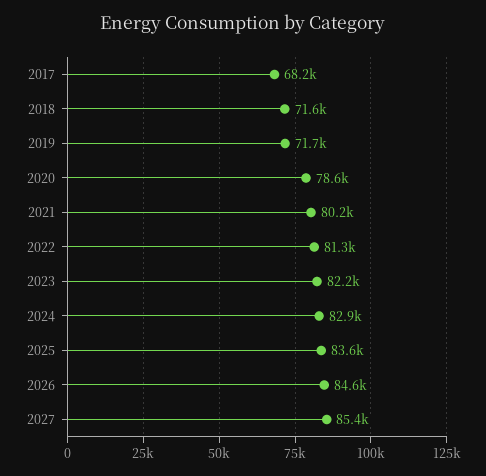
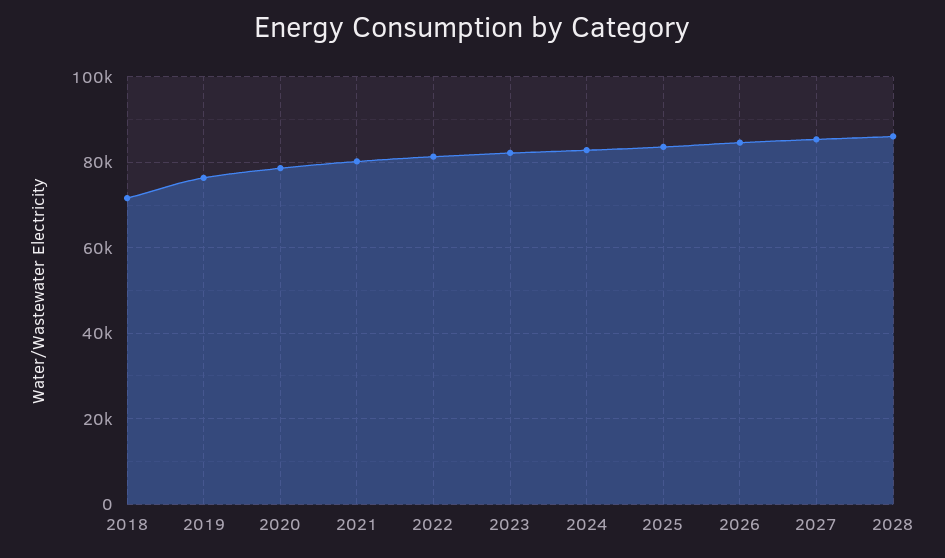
2017: 68200 -> none
2019: 71700 -> 76000
2028: none -> 86000

